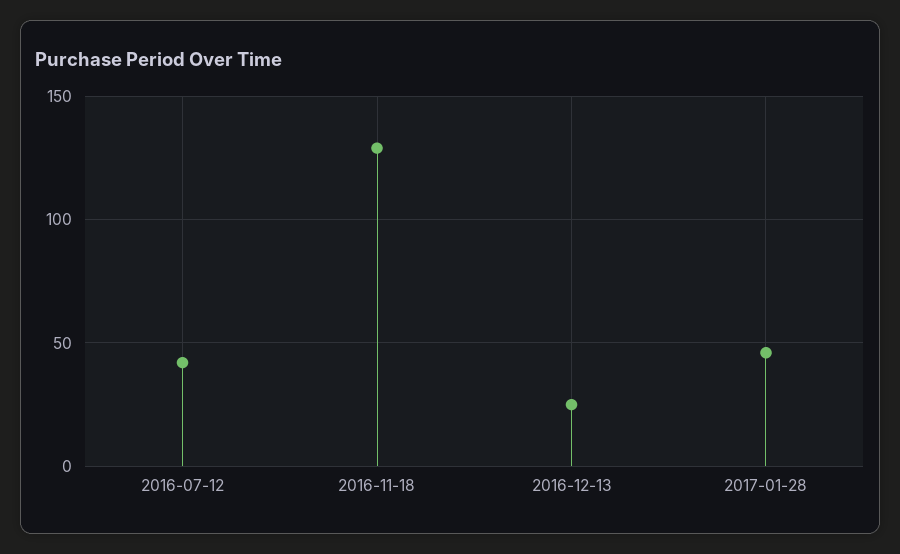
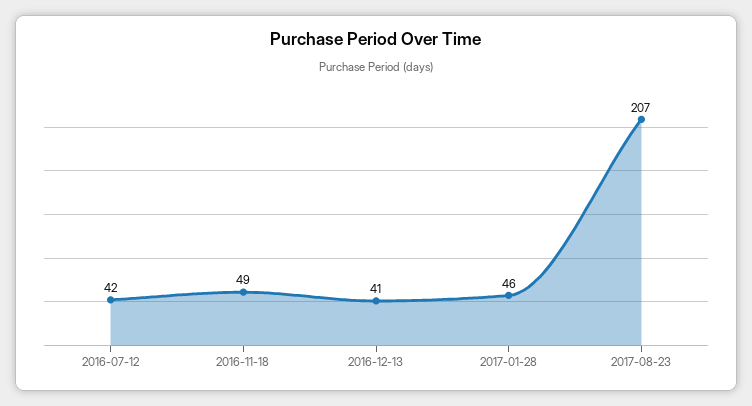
2016-11-18: 130 -> 49
2016-12-13: 25 -> 41
2017-08-23: none -> 207

